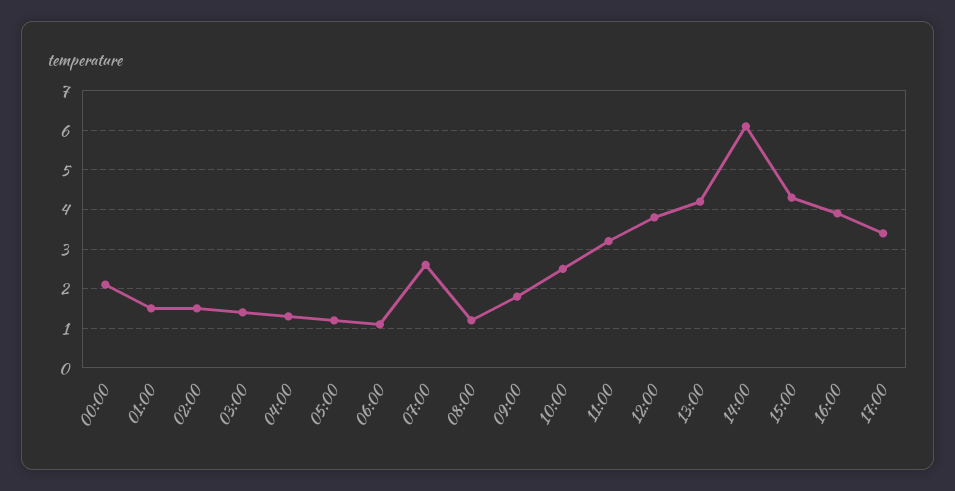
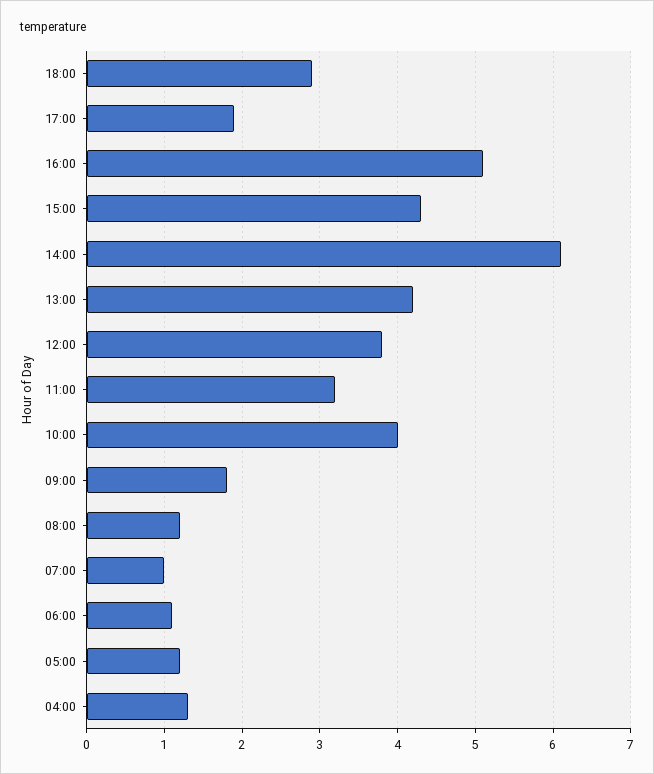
00:00: 2 -> none
01:00: 1.5 -> none
02:00: 1.5 -> none
03:00: 1.5 -> none
07:00: 2.5 -> 1
10:00: 2.5 -> 4
16:00: 4 -> 5.1
17:00: 3.5 -> 1.9
18:00: none -> 2.9

